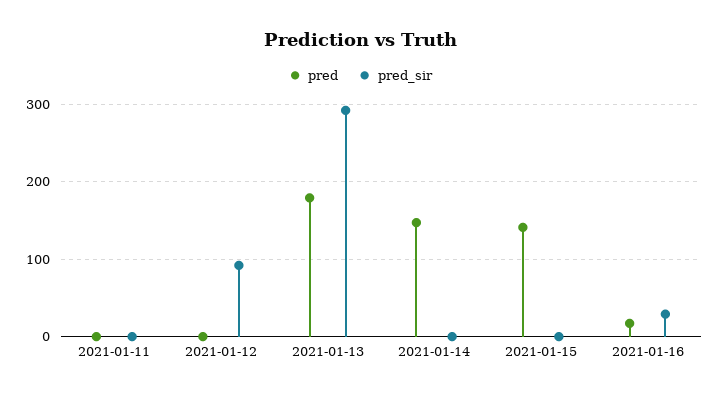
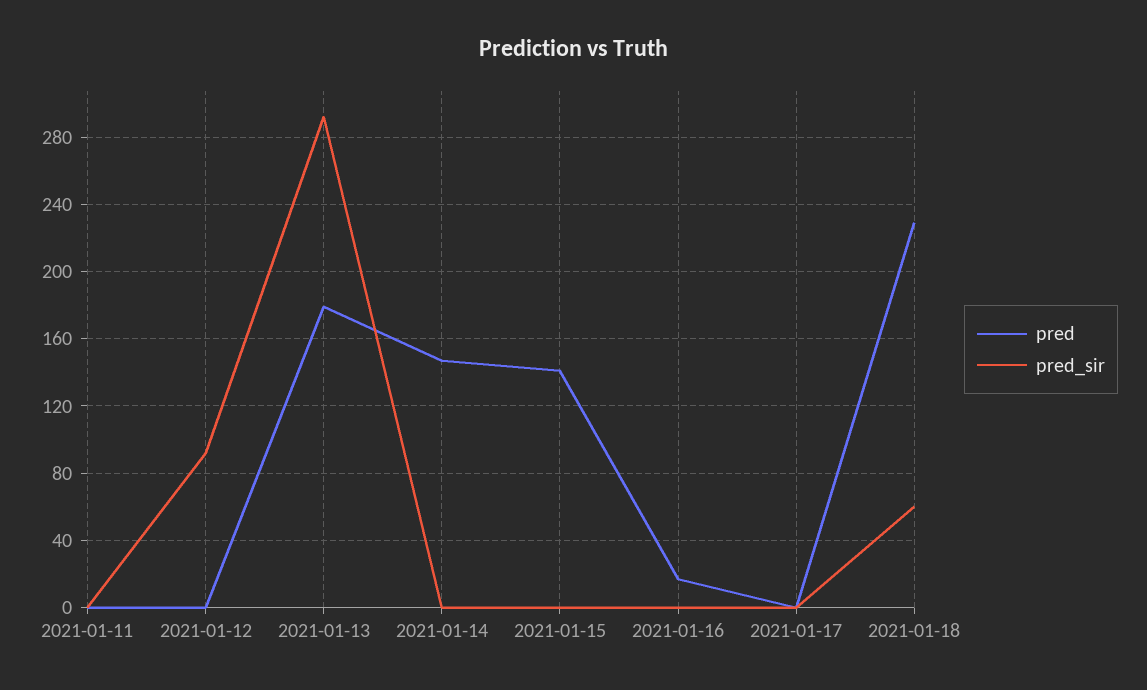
pred_sir, 2021-01-16: 30 -> 0
pred, 2021-01-17: none -> 0
pred_sir, 2021-01-17: none -> 0
pred, 2021-01-18: none -> 230
pred_sir, 2021-01-18: none -> 60

